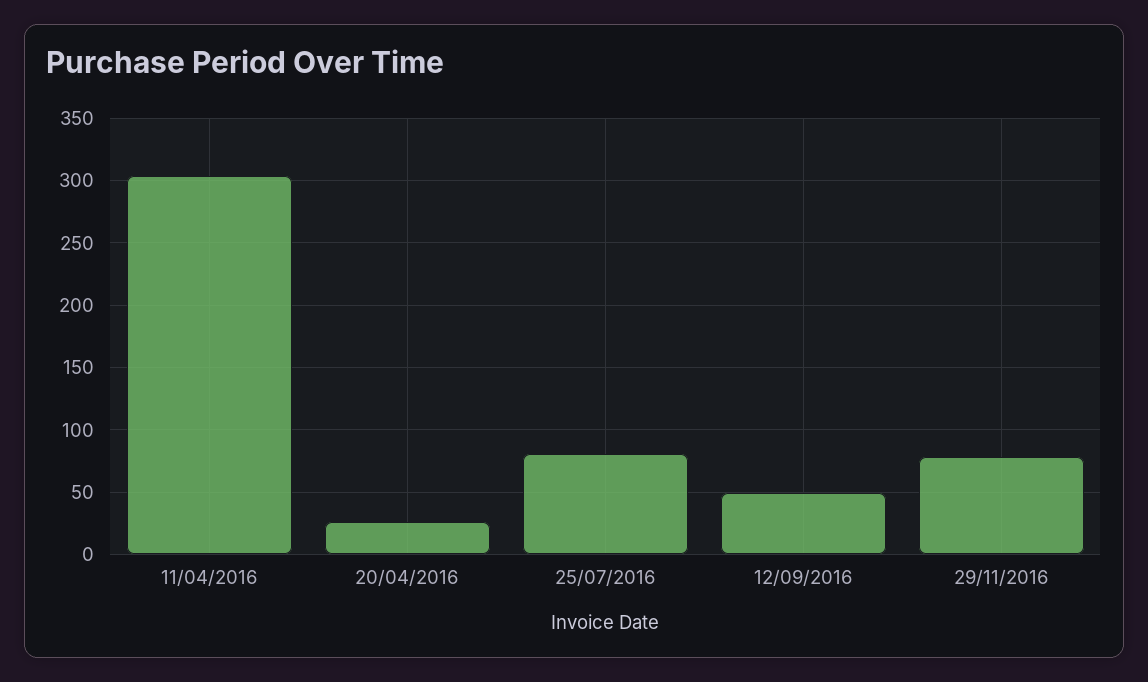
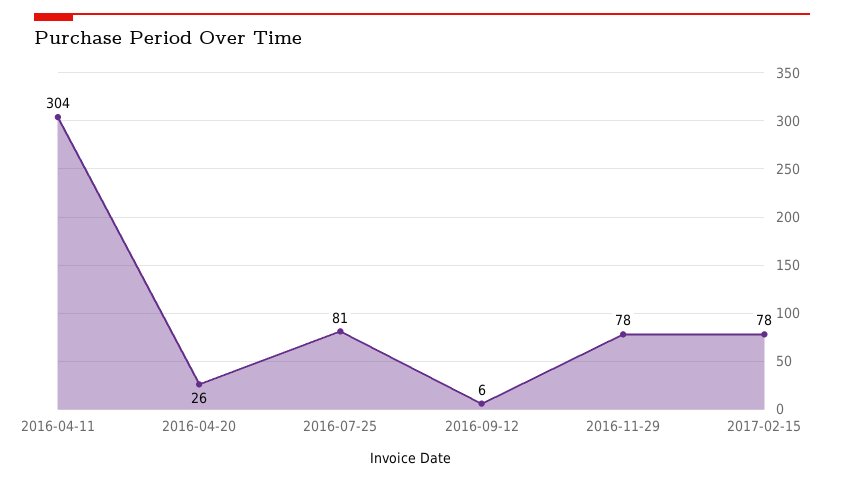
12/09/2016: 50 -> 6
2017-02-15: none -> 78

